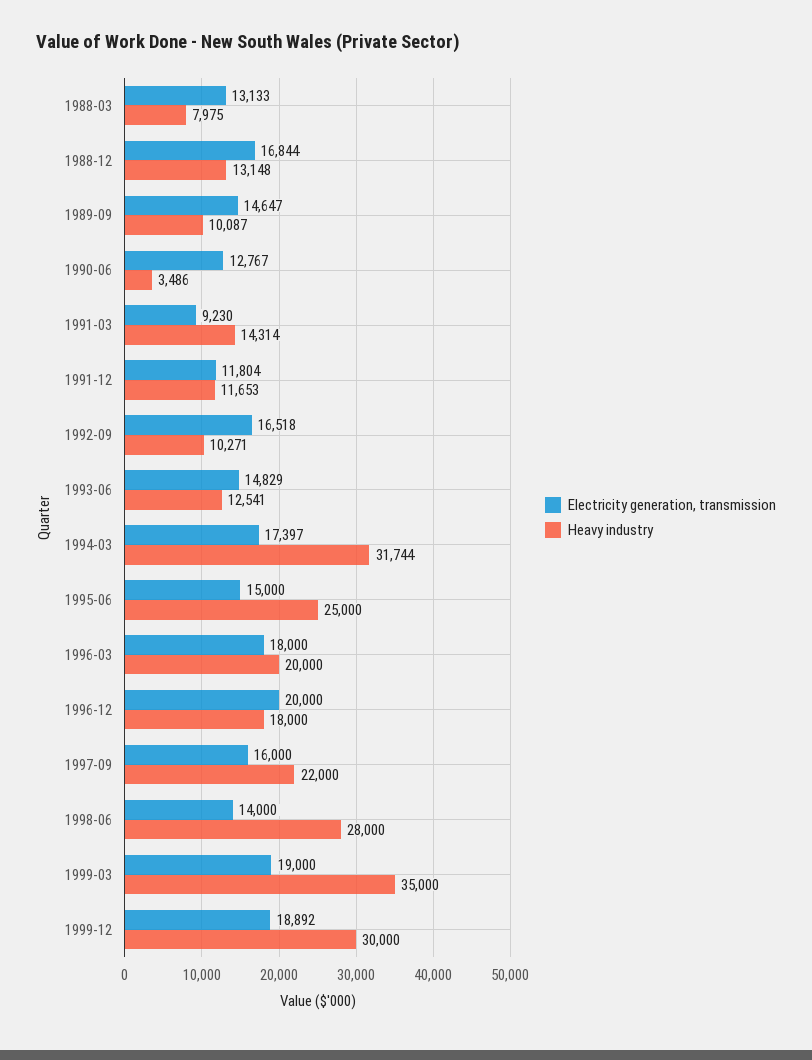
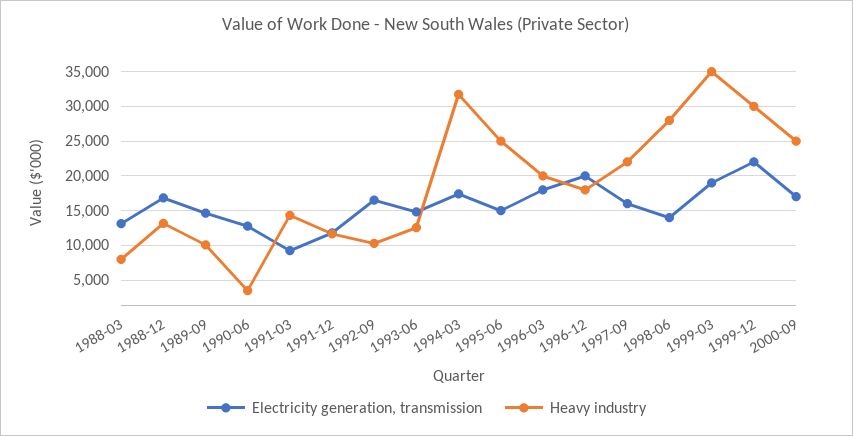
Electricity generation, transmission, 1999-12: 18892 -> 22000
Electricity generation, transmission, 2000-09: none -> 17000
Heavy industry, 2000-09: none -> 25000

